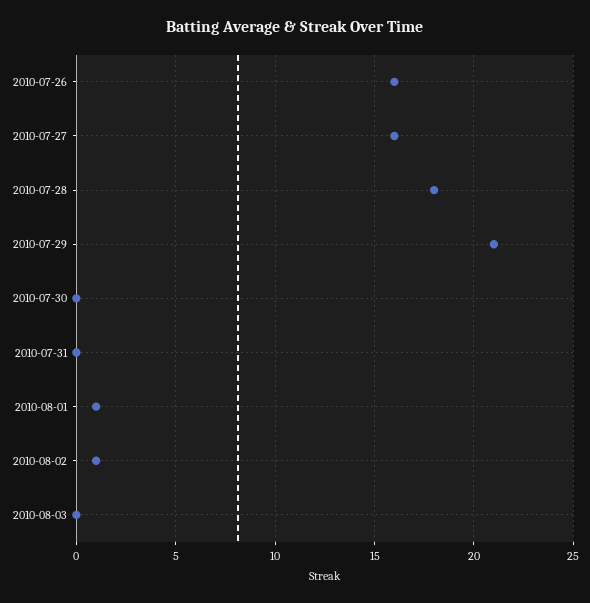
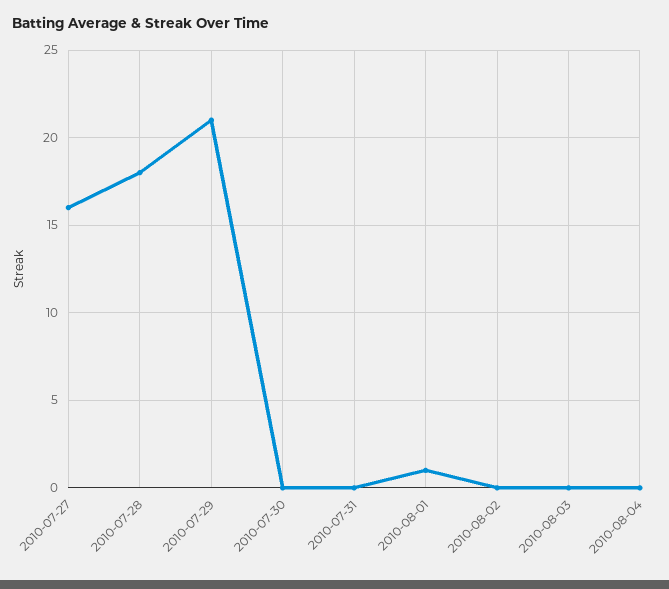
2010-07-26: 16 -> none
2010-08-02: 1 -> 0
2010-08-04: none -> 0

